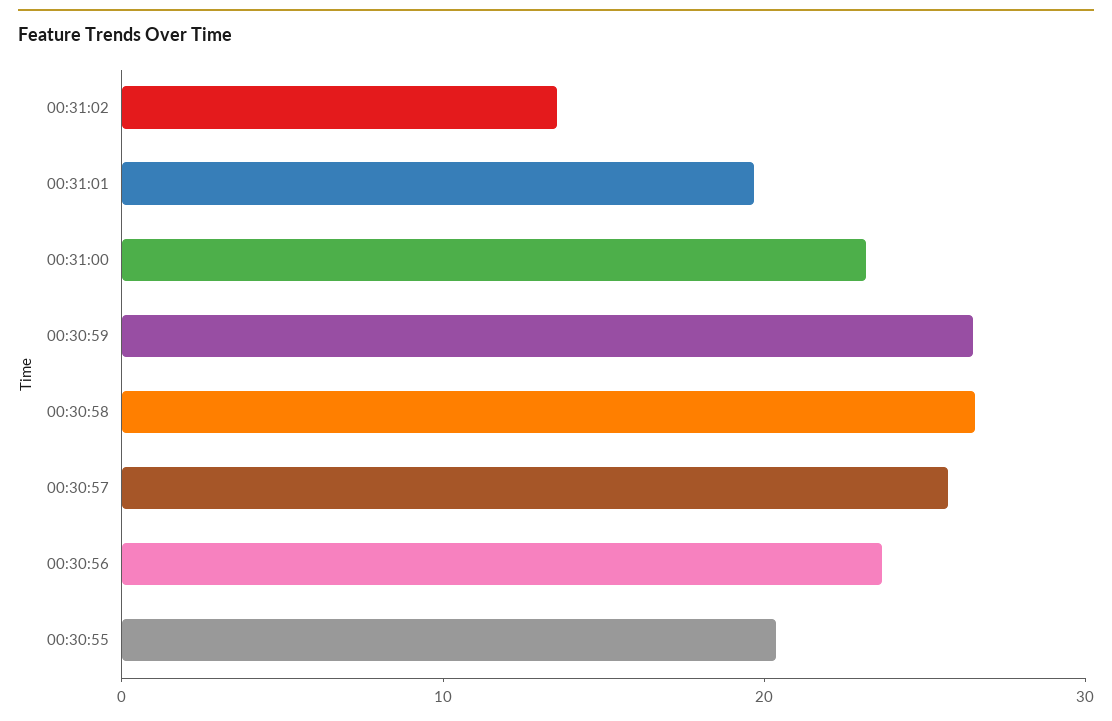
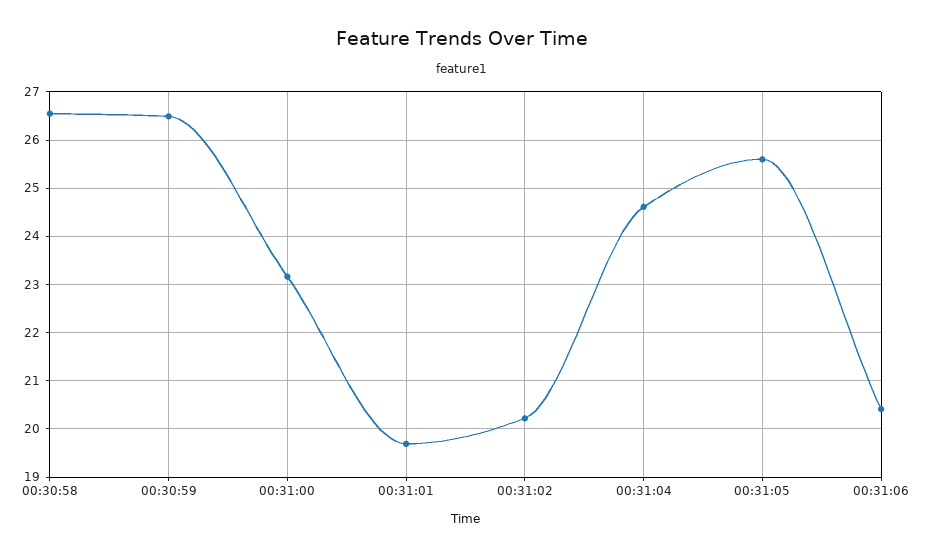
00:31:02: 14 -> 20.2
00:30:57: 26 -> none
00:30:56: 24 -> none
00:30:55: 20 -> none
00:31:04: none -> 24.6
00:31:05: none -> 25.6
00:31:06: none -> 20.4

